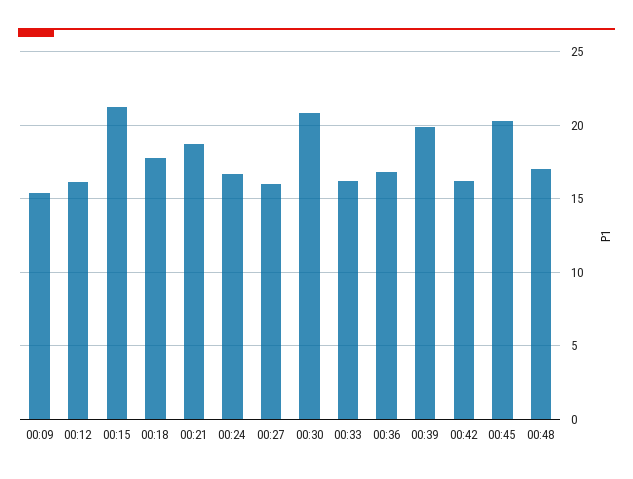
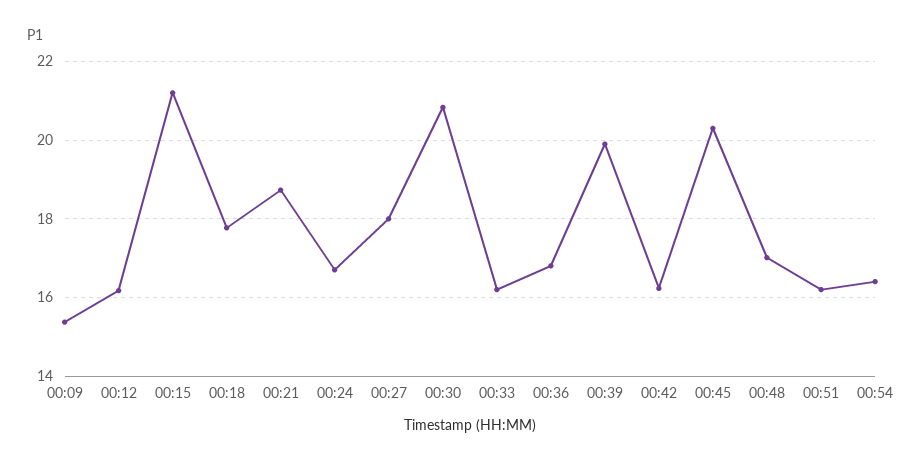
00:27: 16 -> 18
00:51: none -> 16.2
00:54: none -> 16.4

